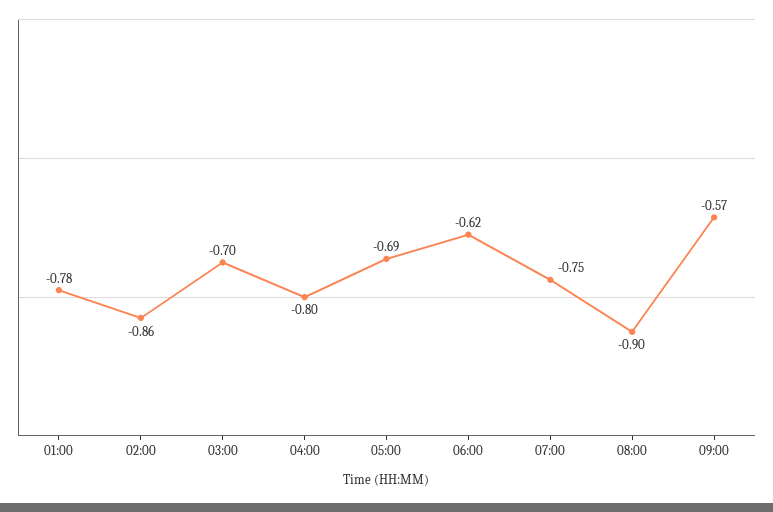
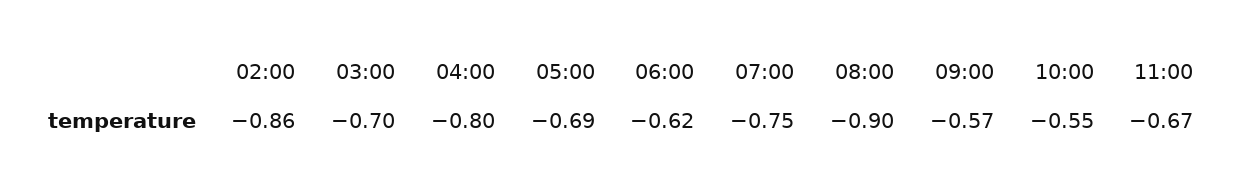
01:00: -0.78 -> none
10:00: none -> -0.55
11:00: none -> -0.67

